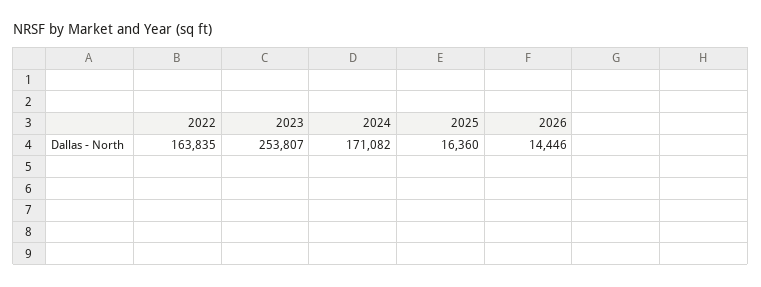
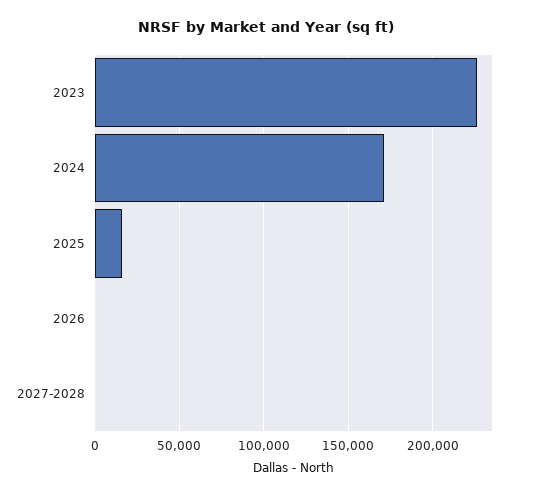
2022: 163835 -> none
2023: 253807 -> 225000
2026: 14446 -> 0
2027-2028: none -> 0

